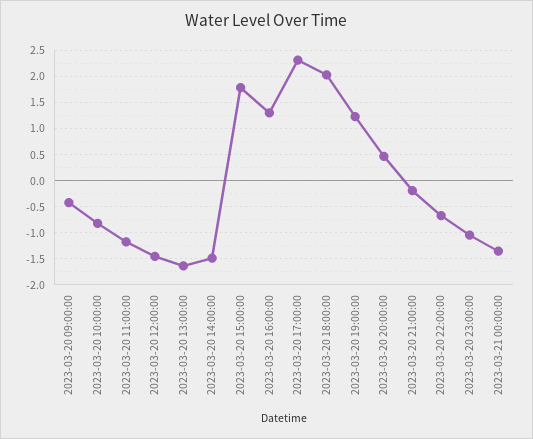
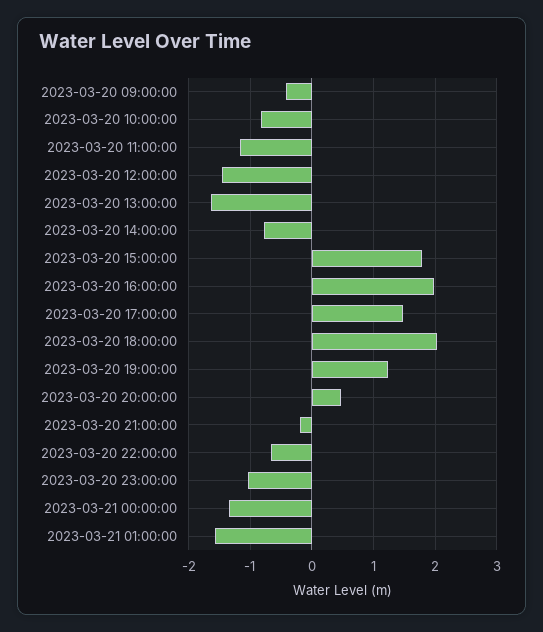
2023-03-20 14:00:00: -1.5 -> -0.8
2023-03-20 16:00:00: 1.25 -> 2
2023-03-20 17:00:00: 2.25 -> 1.5
2023-03-21 01:00:00: none -> -1.6

